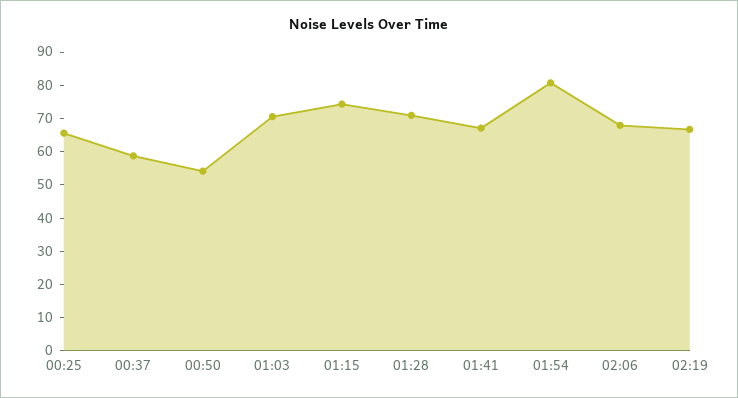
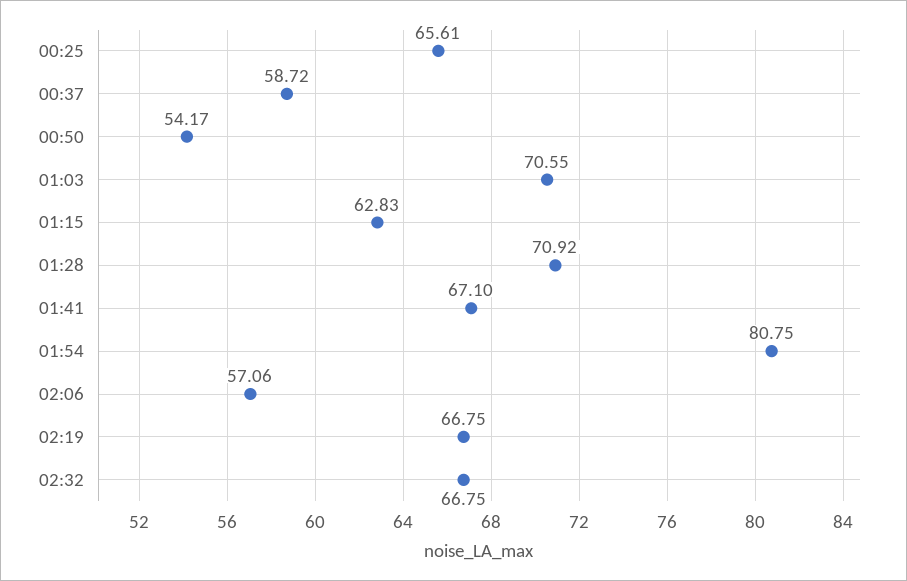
01:15: 75 -> 62.83
02:06: 67.5 -> 57.06
02:32: none -> 66.75

